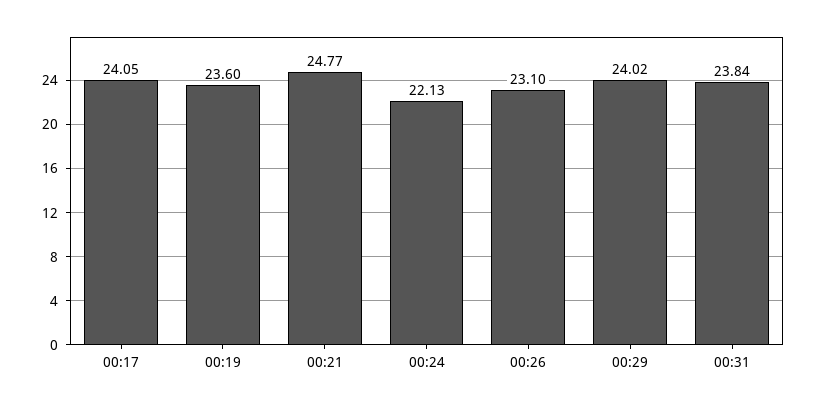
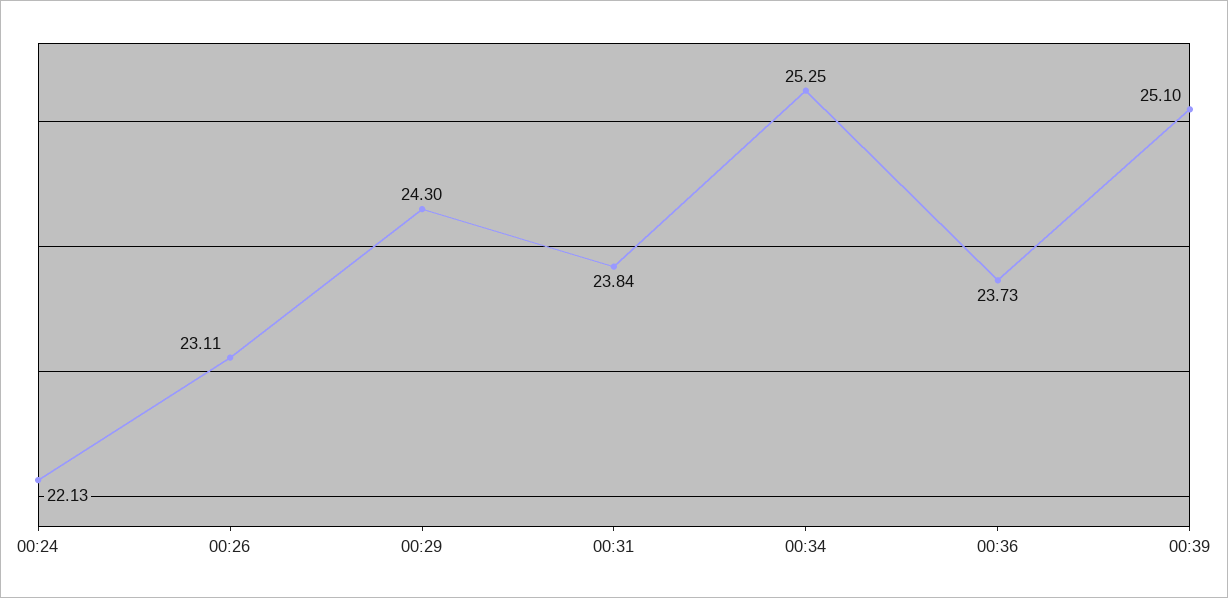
00:17: 24.05 -> none
00:19: 23.6 -> none
00:21: 24.77 -> none
00:26: 23.1 -> 23.11
00:29: 24.02 -> 24.3
00:34: none -> 25.25
00:36: none -> 23.73
00:39: none -> 25.1

